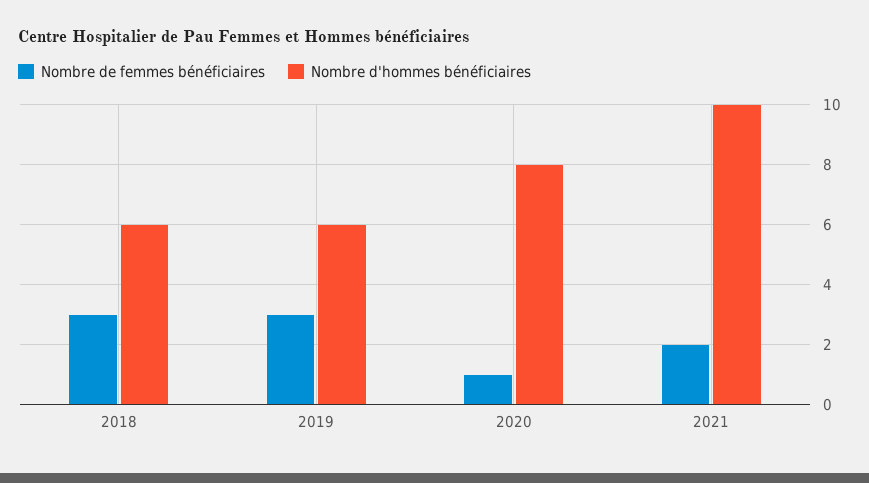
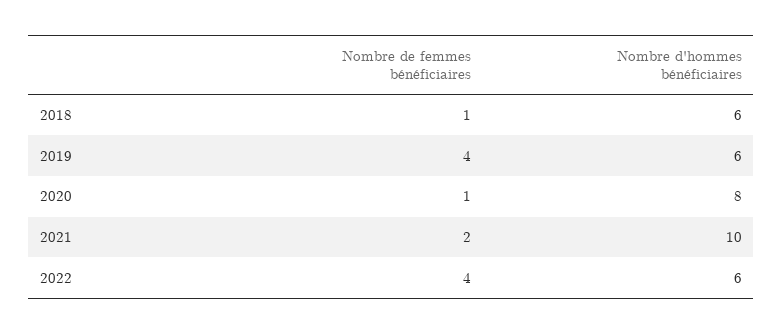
Nombre de femmes bénéficiaires, 2018: 3 -> 1
Nombre de femmes bénéficiaires, 2019: 3 -> 4
Nombre de femmes bénéficiaires, 2022: none -> 4
Nombre d'hommes bénéficiaires, 2022: none -> 6

